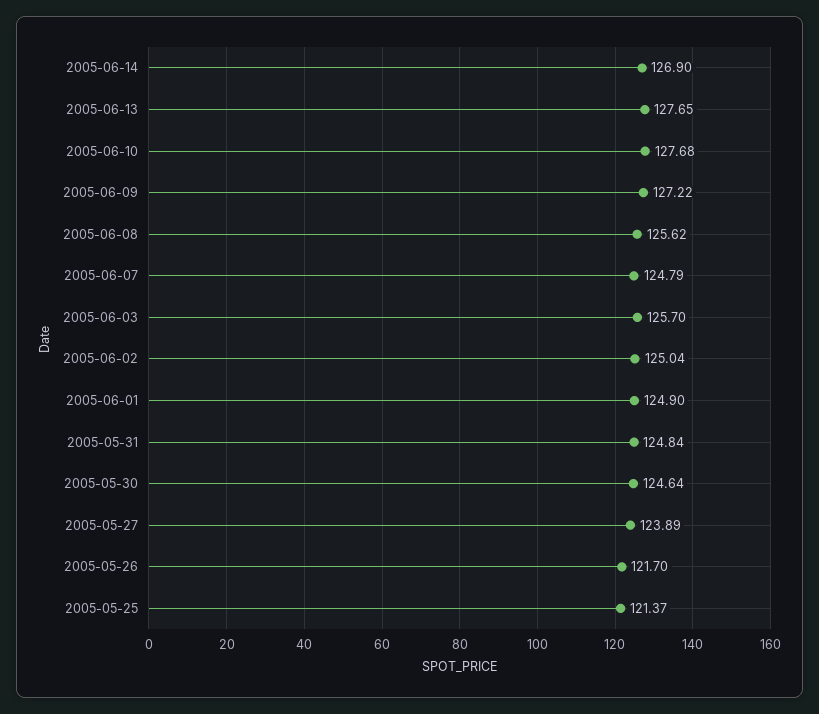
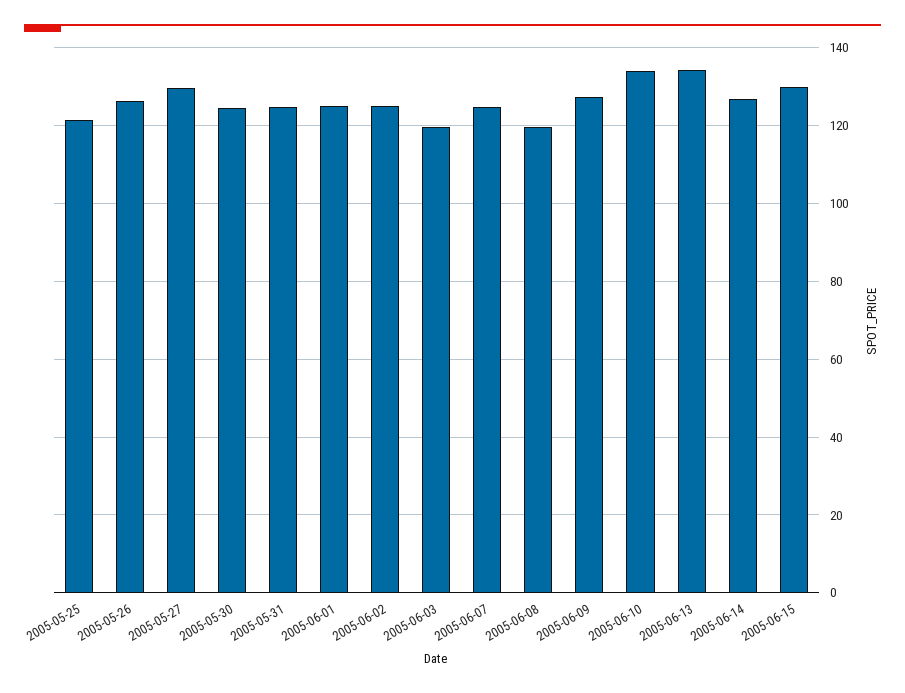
2005-06-13: 127.65 -> 134
2005-06-10: 127.68 -> 134
2005-06-08: 125.62 -> 120
2005-06-03: 125.7 -> 120
2005-05-27: 123.89 -> 130
2005-05-26: 121.7 -> 126
2005-06-15: none -> 130

